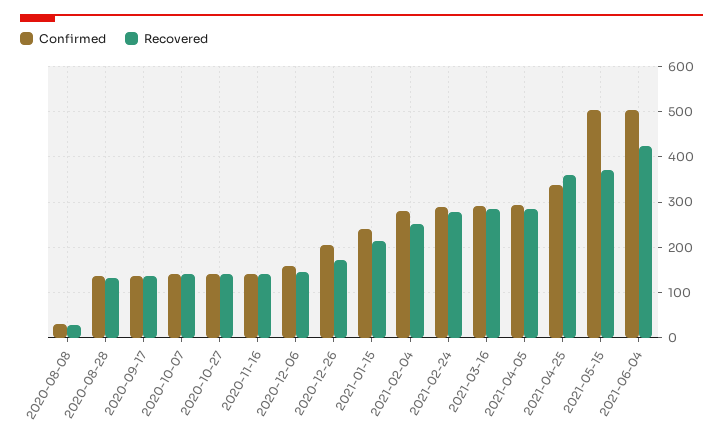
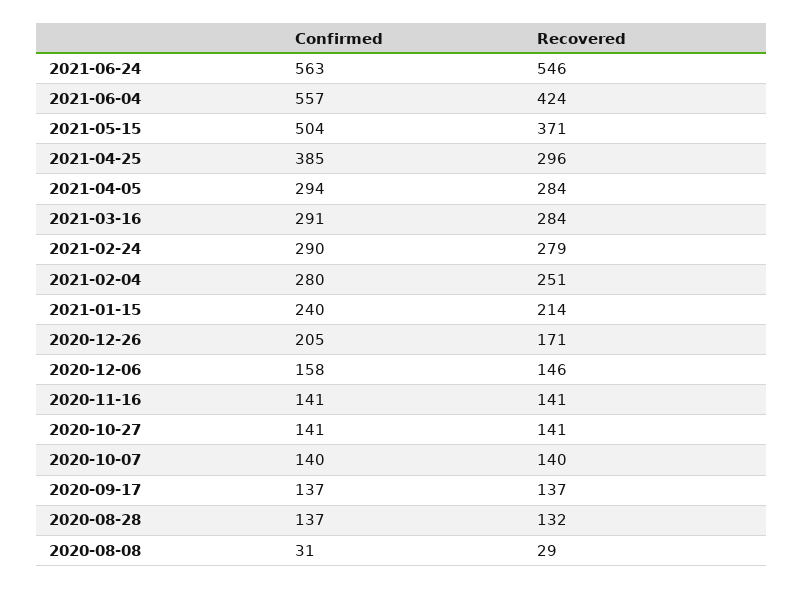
Confirmed, 2021-04-25: 340 -> 385
Recovered, 2021-04-25: 360 -> 296
Confirmed, 2021-06-04: 500 -> 557
Confirmed, 2021-06-24: none -> 563
Recovered, 2021-06-24: none -> 546

